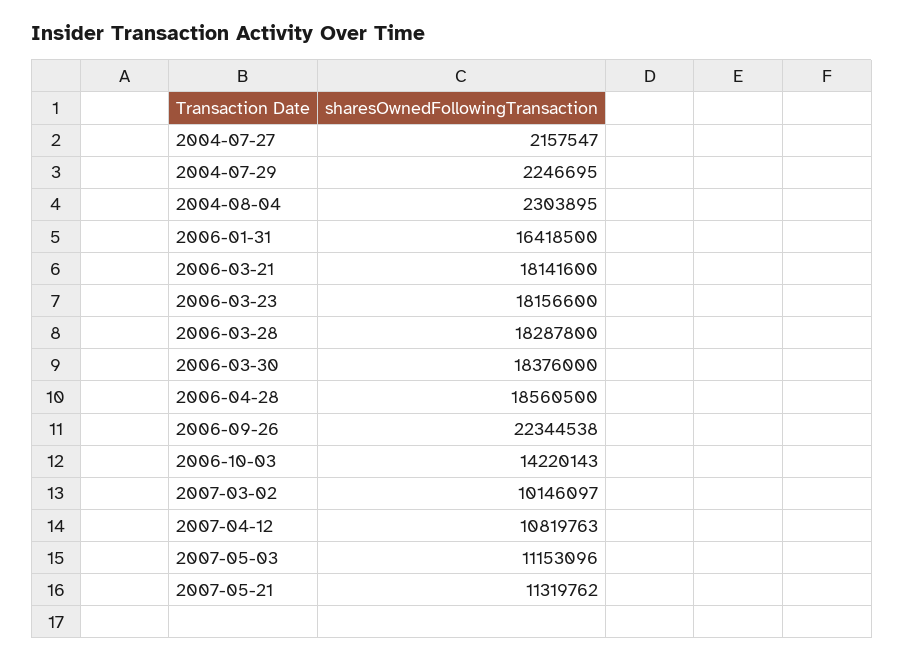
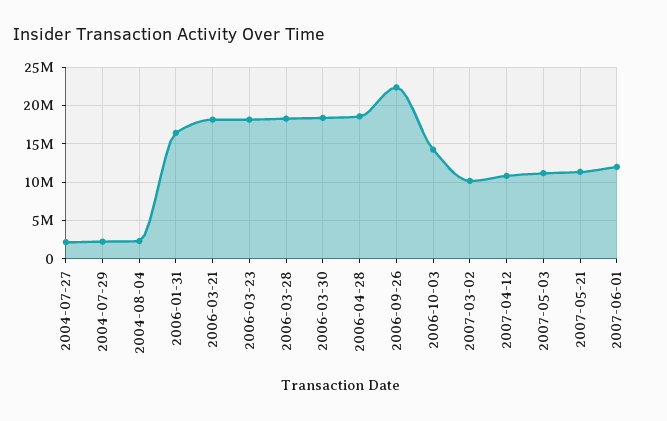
2007-06-01: none -> 12000000

